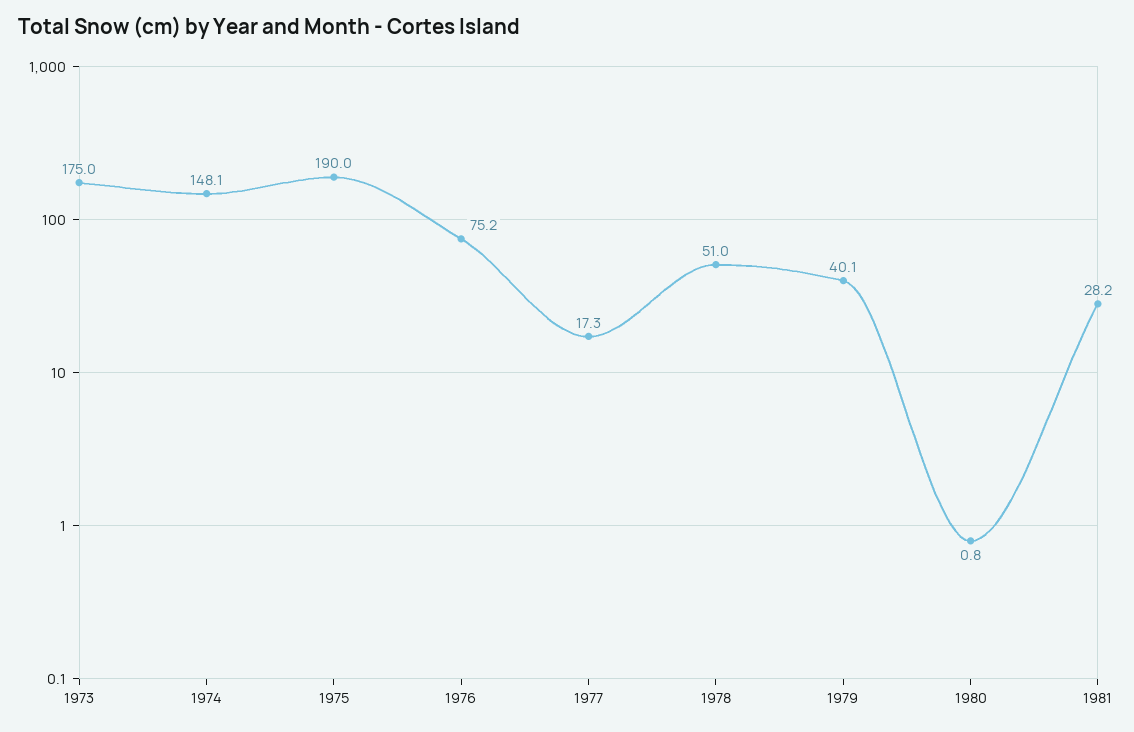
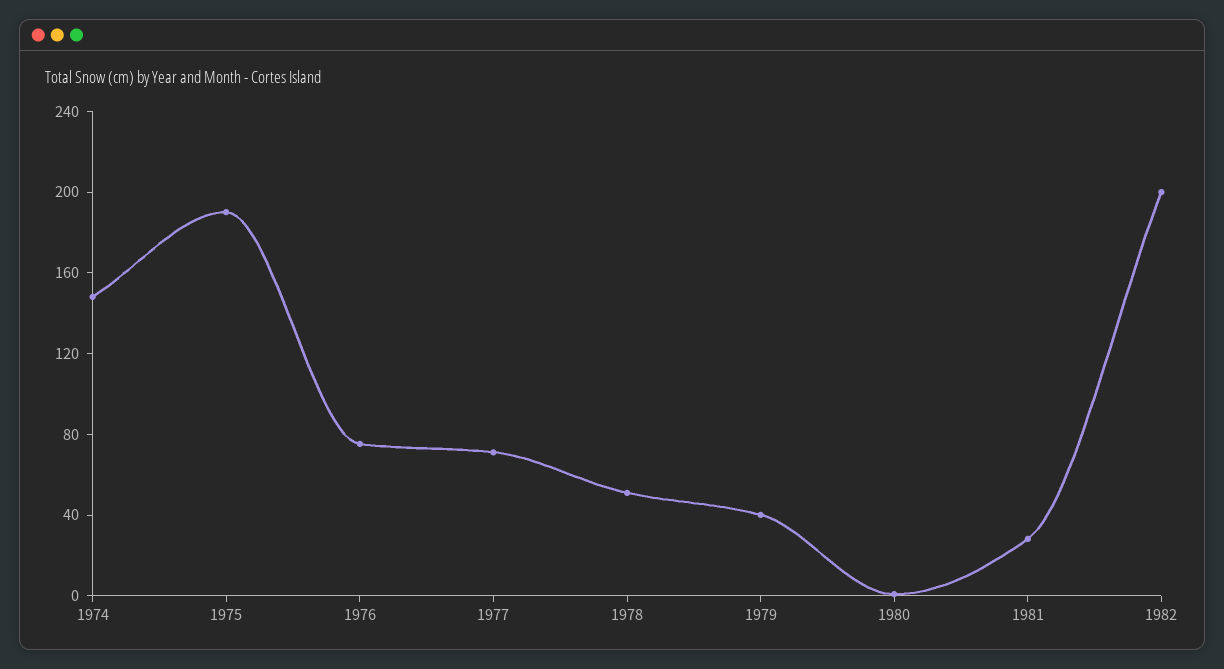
1973: 175 -> none
1977: 17.3 -> 70
1982: none -> 200

